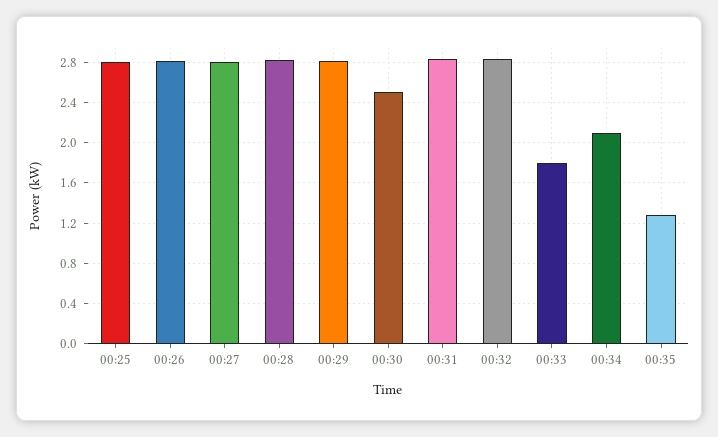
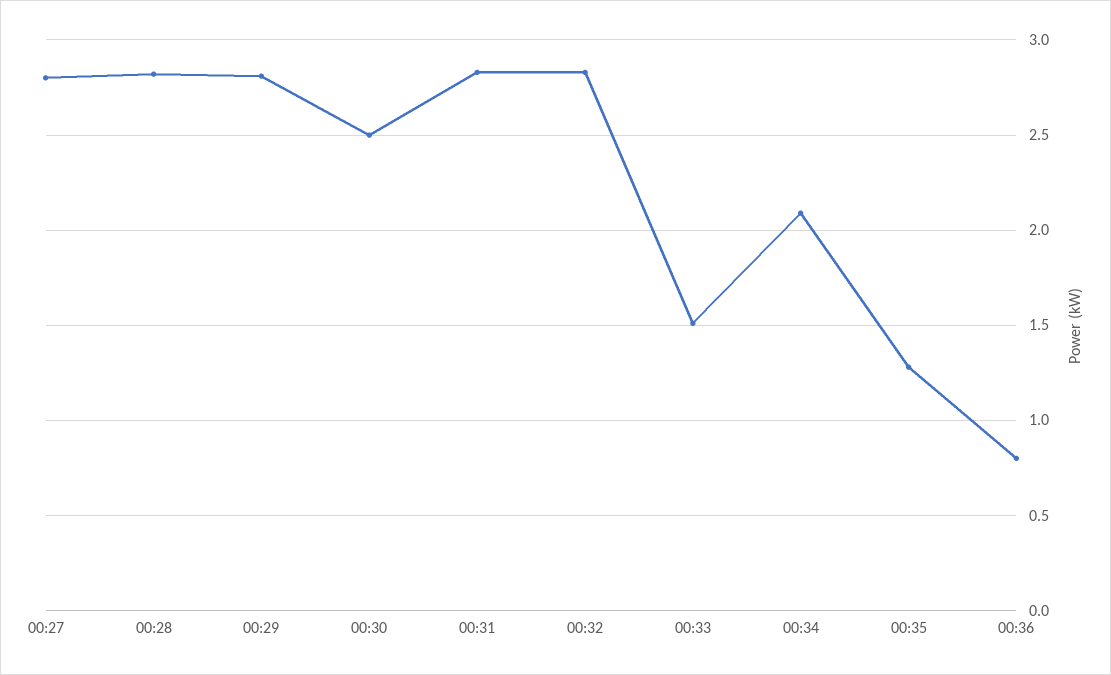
00:25: 2.8 -> none
00:26: 2.8 -> none
00:33: 1.8 -> 1.5
00:36: none -> 0.8

